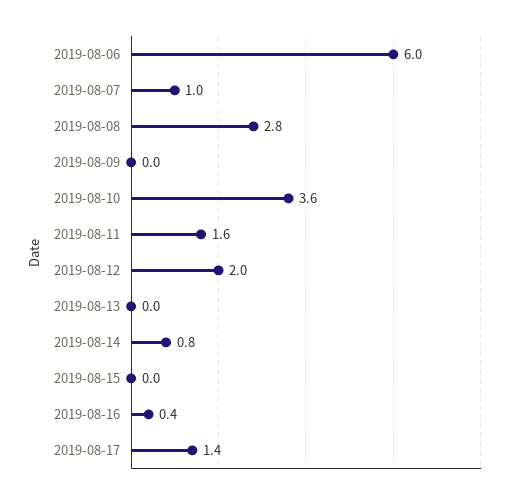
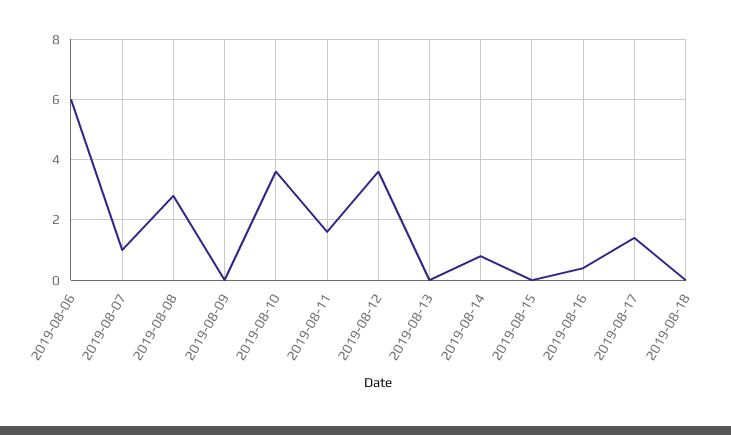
2019-08-12: 2 -> 3.5
2019-08-18: none -> 0

